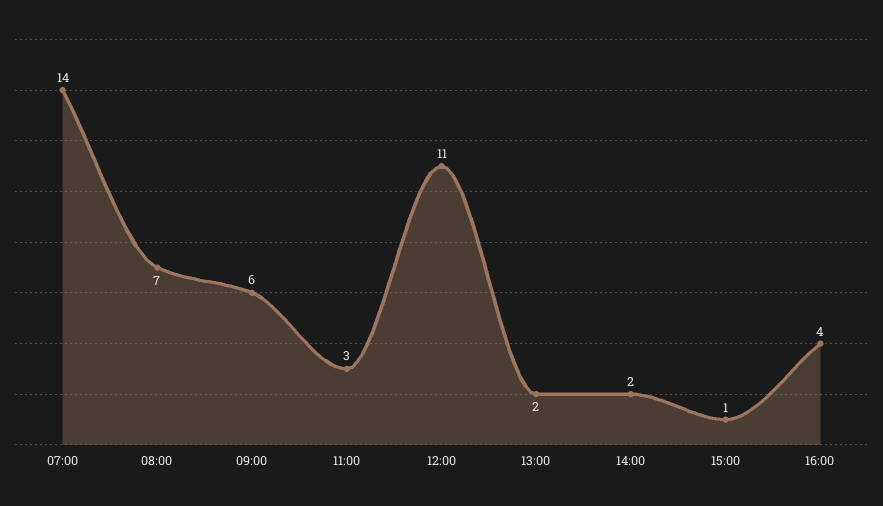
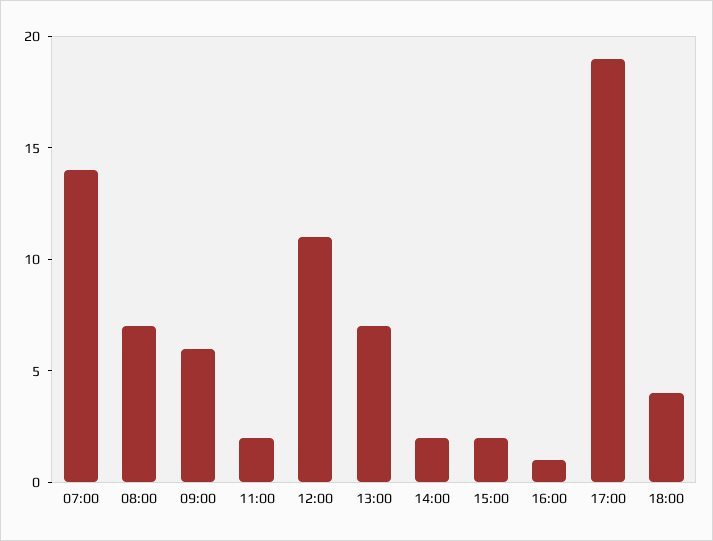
11:00: 3 -> 2
13:00: 2 -> 7
15:00: 1 -> 2
16:00: 4 -> 1
17:00: none -> 19
18:00: none -> 4

